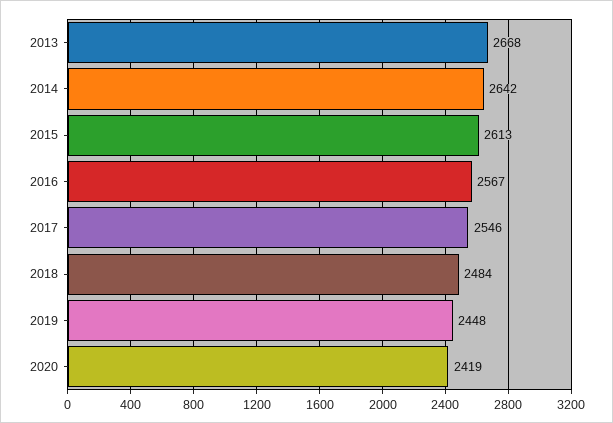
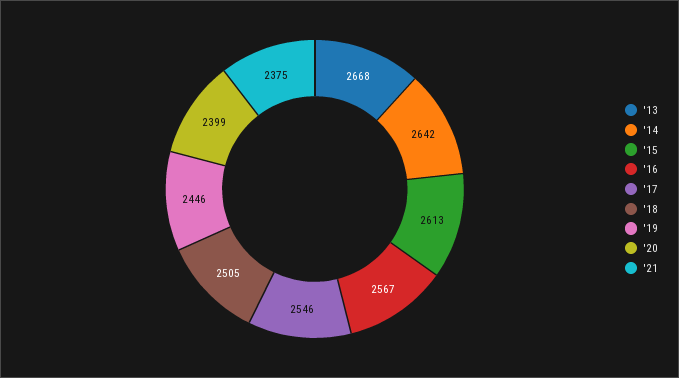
2018: 2484 -> 2505
2019: 2448 -> 2446
2020: 2419 -> 2399
'21: none -> 2375

